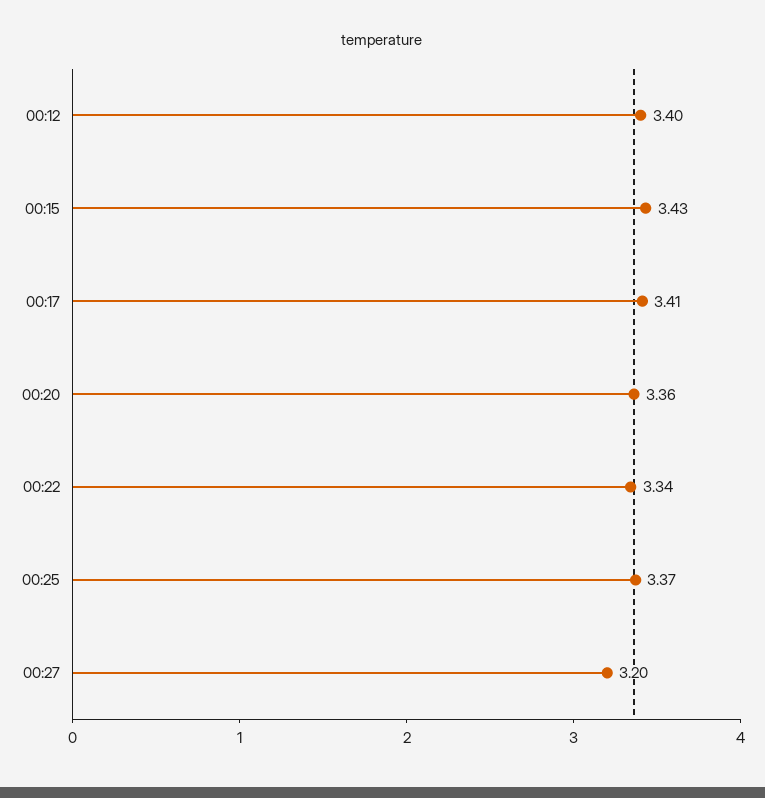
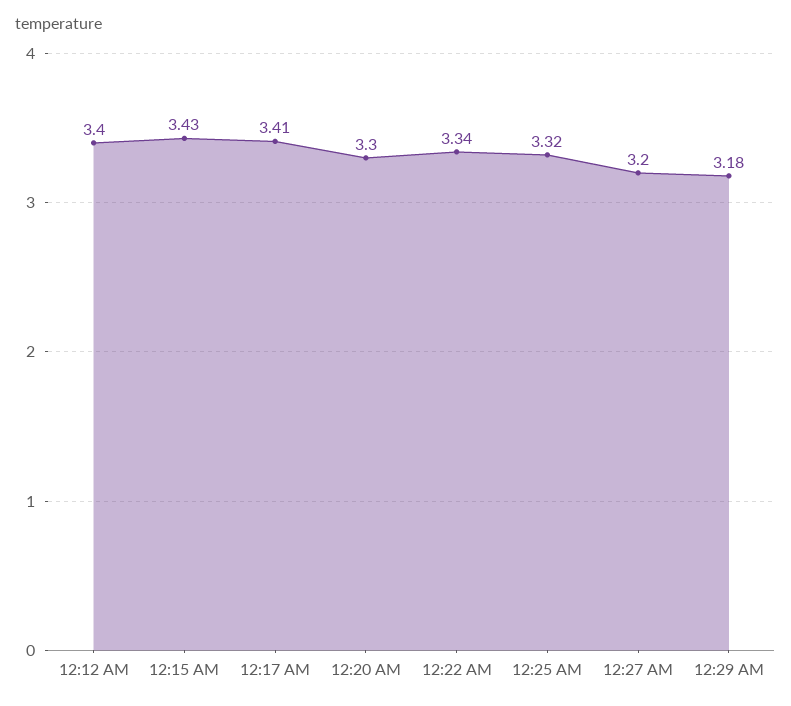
00:20: 3.36 -> 3.3
00:25: 3.37 -> 3.32
12:29 AM: none -> 3.18

